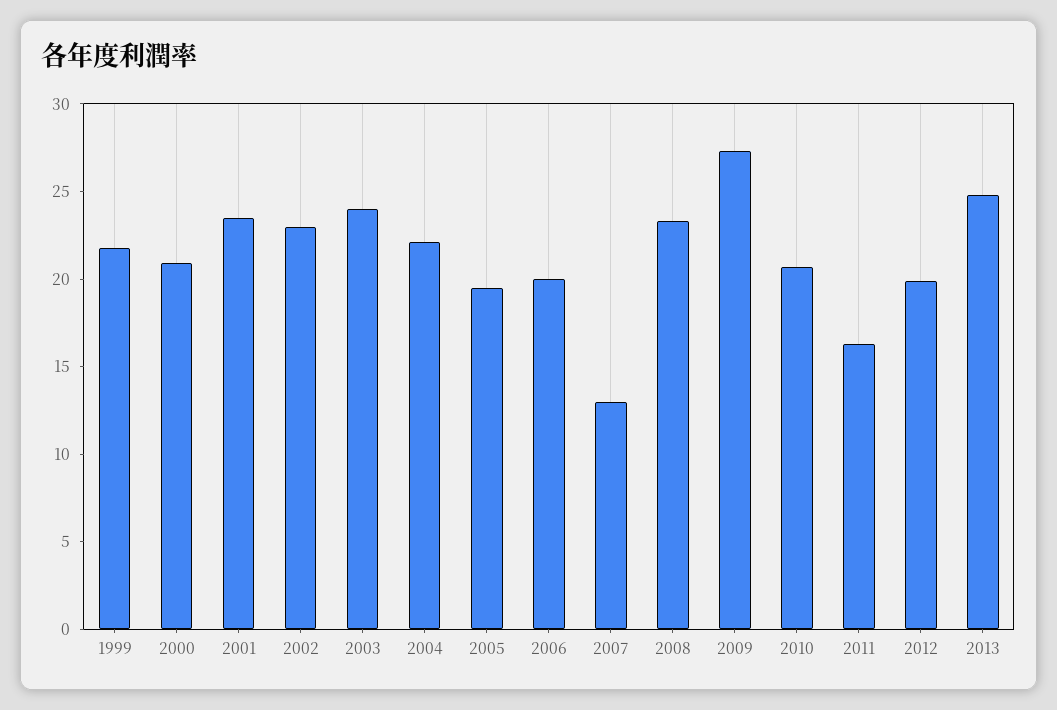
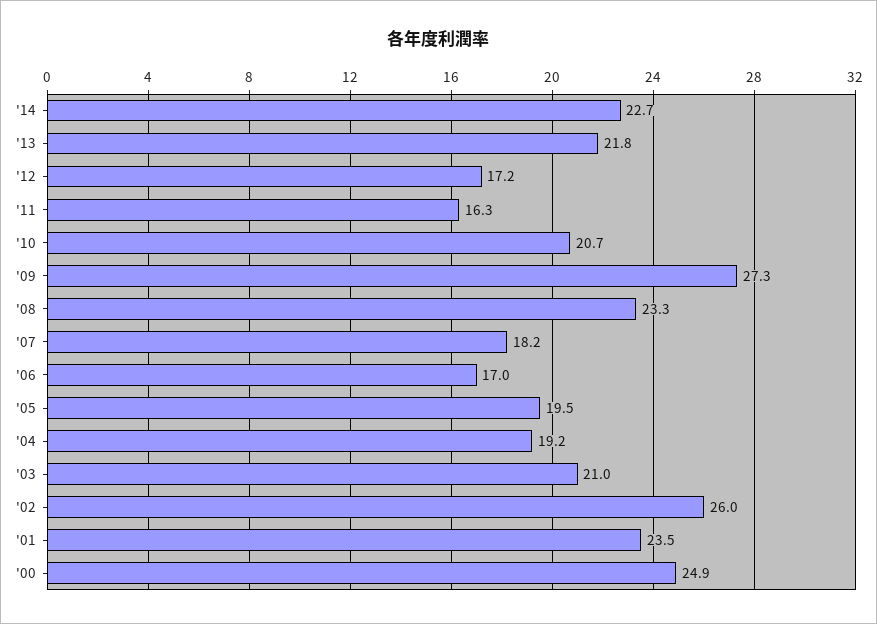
1999: 22 -> none
2000: 21 -> 24.9
2002: 23 -> 26
2003: 24 -> 21
2004: 22 -> 19.2
2006: 20 -> 17
2007: 13 -> 18.2
2012: 20 -> 17.2
2013: 25 -> 21.8
'14: none -> 22.7

